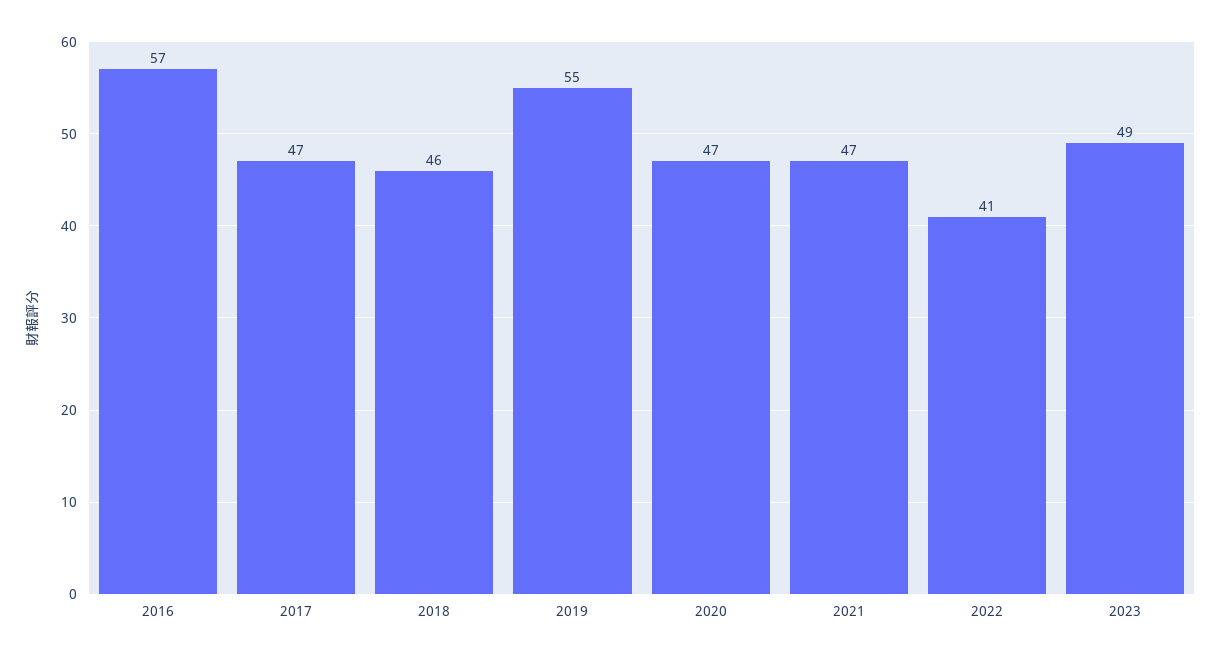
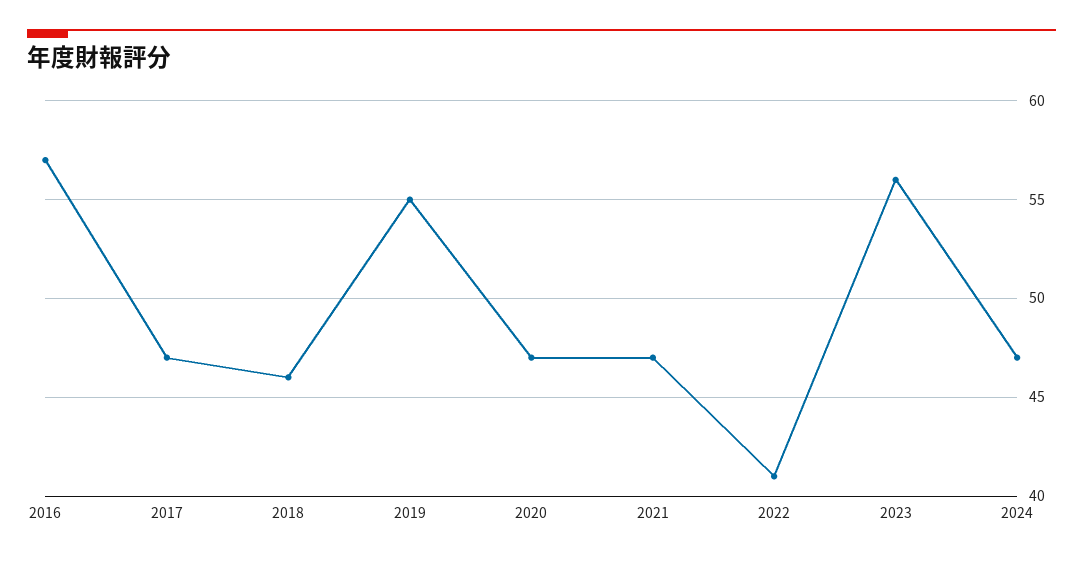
2023: 49 -> 56
2024: none -> 47

